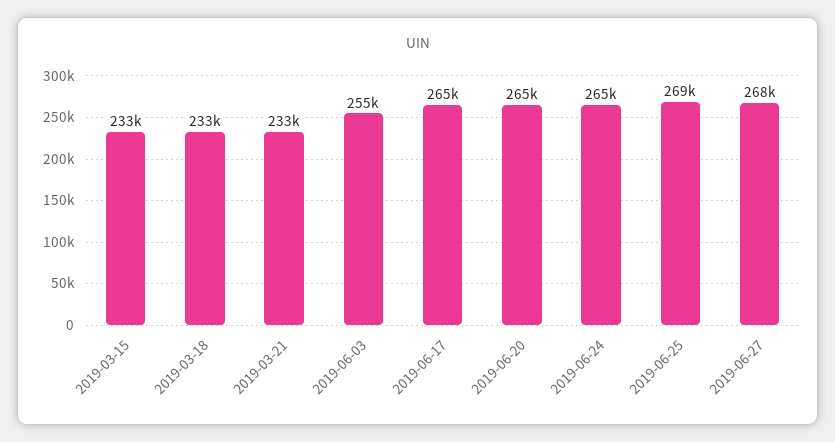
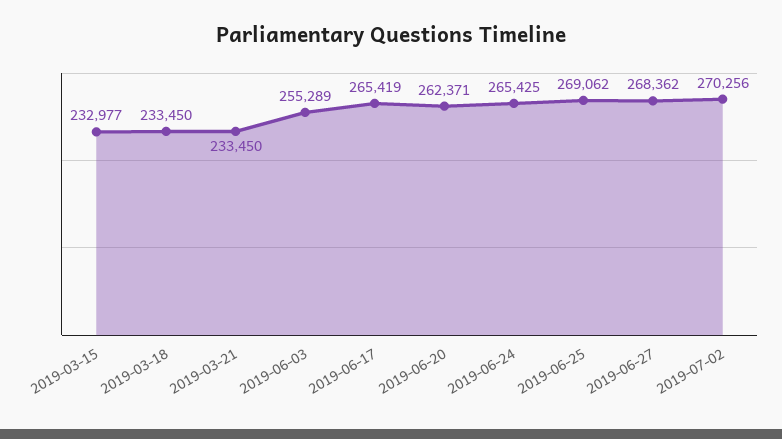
2019-06-20: 265000 -> 262371
2019-07-02: none -> 270256

